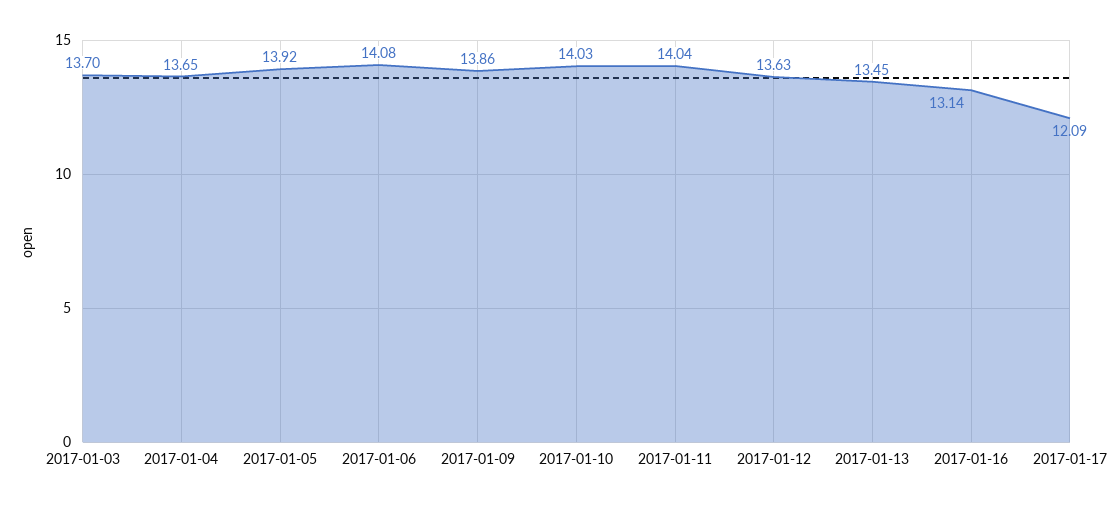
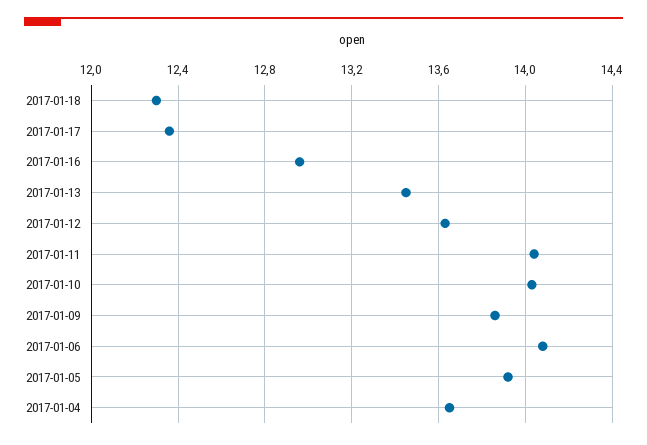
2017-01-03: 13.7 -> none
2017-01-16: 13.14 -> 12.95
2017-01-17: 12.09 -> 12.35
2017-01-18: none -> 12.3

